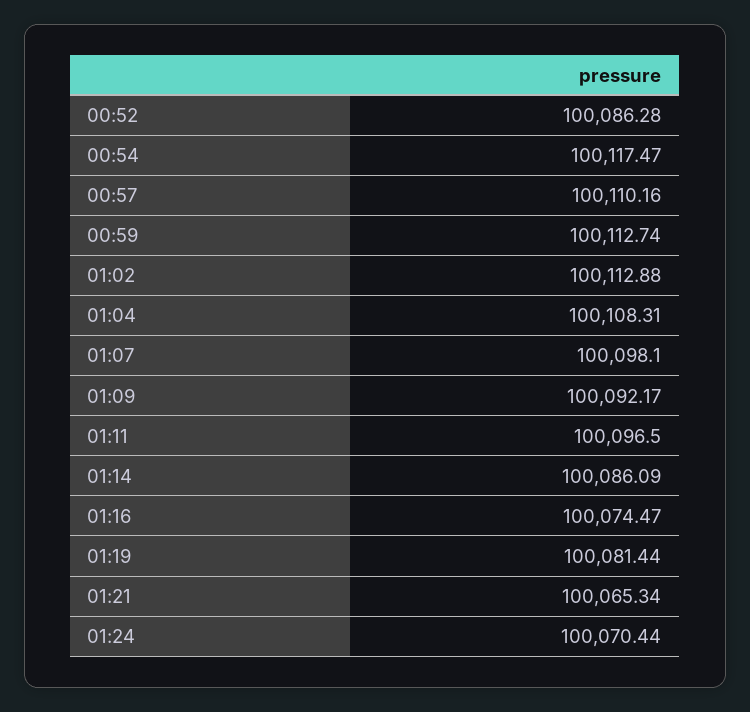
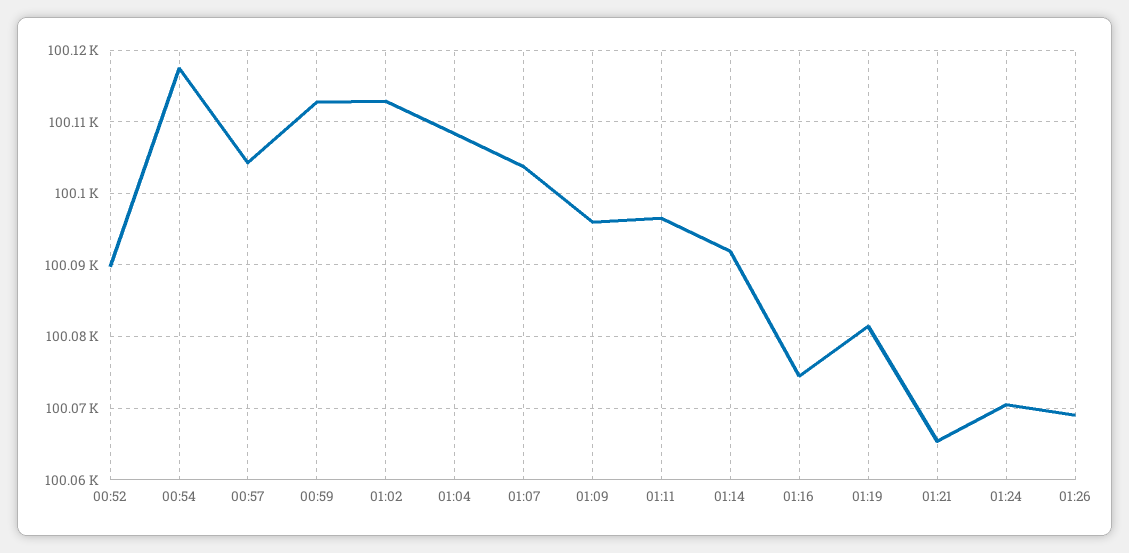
00:52: 100086.28 -> 100090
00:57: 100110.16 -> 100104
01:07: 100098.1 -> 100104
01:09: 100092.17 -> 100096
01:14: 100086.09 -> 100092
01:26: none -> 100069

